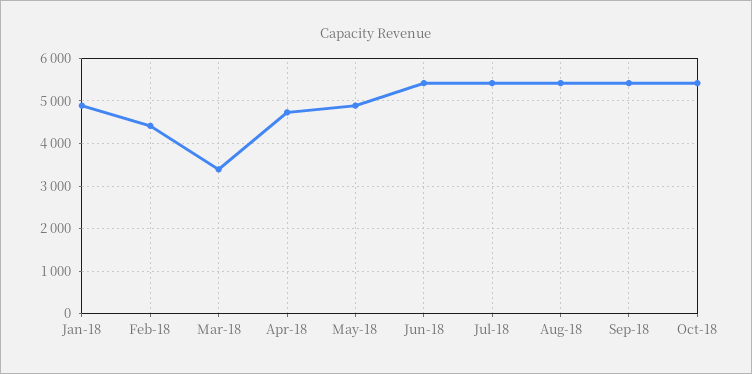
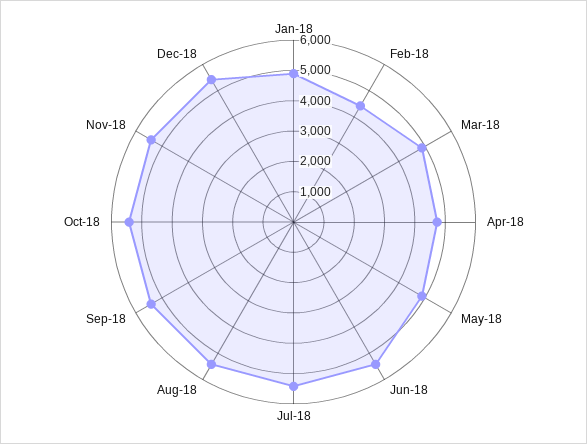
Mar-18: 3400 -> 5000
Nov-18: none -> 5500
Dec-18: none -> 5500

